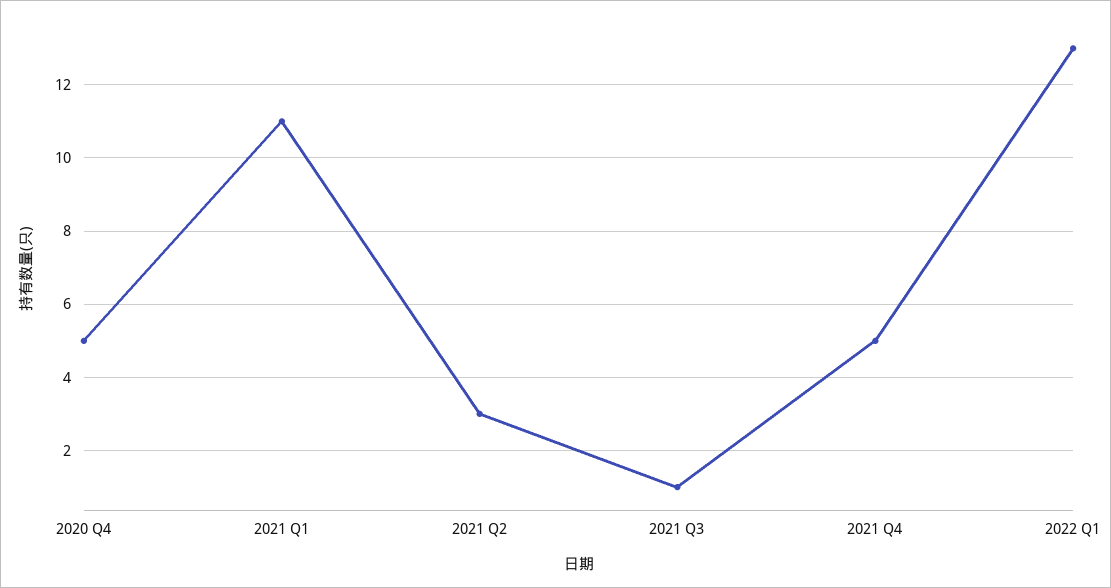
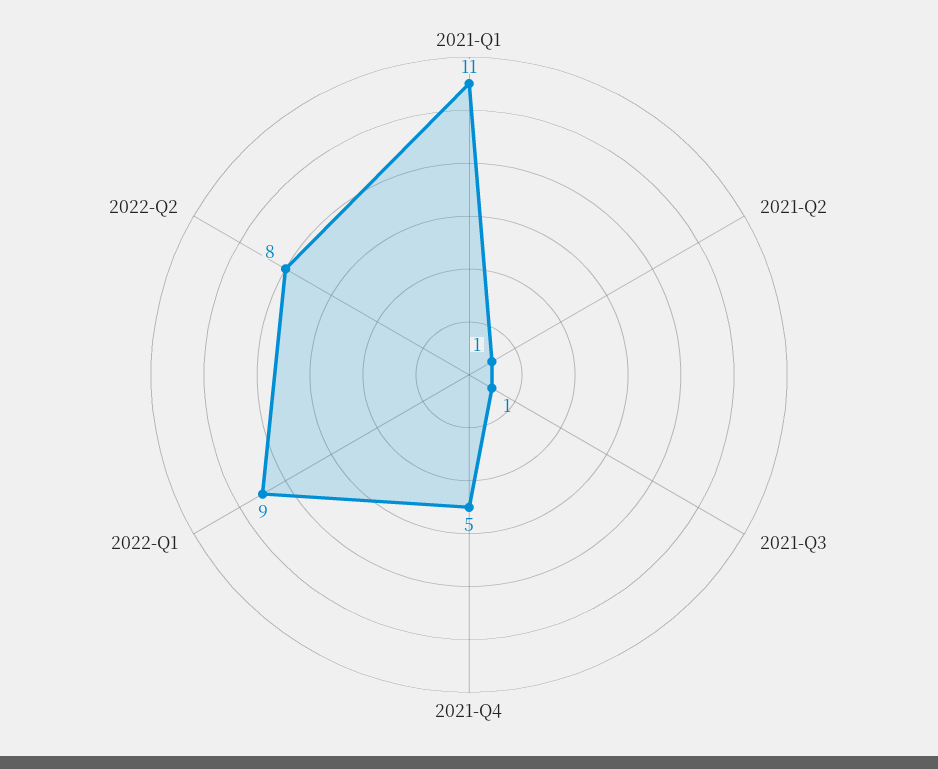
2020 Q4: 5 -> none
2021 Q2: 3 -> 1
2022 Q1: 13 -> 9
2022-Q2: none -> 8

